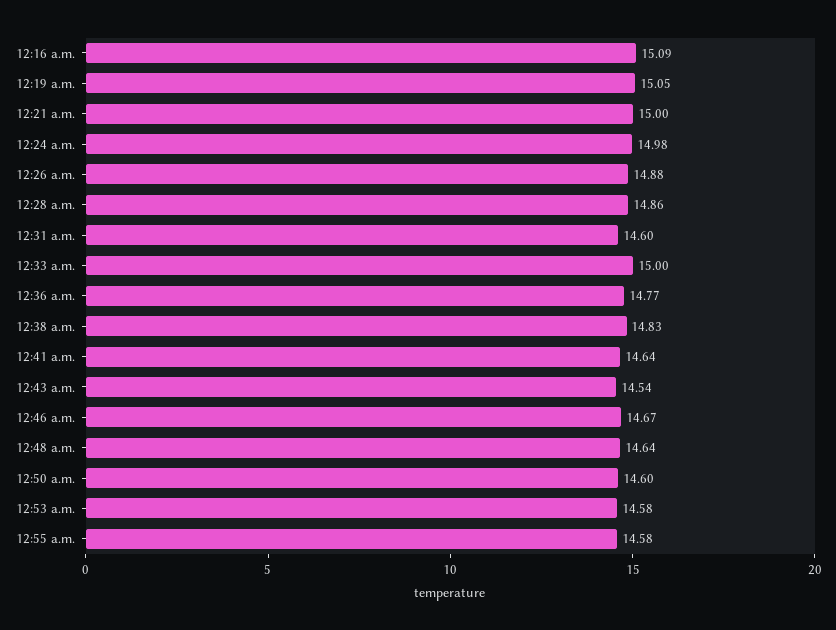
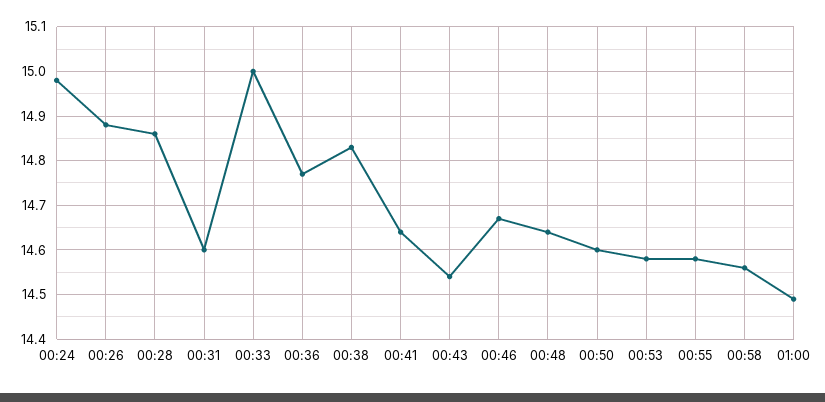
12:16 a.m.: 15.09 -> none
12:19 a.m.: 15.05 -> none
12:21 a.m.: 15 -> none
00:58: none -> 14.55
01:00: none -> 14.5

